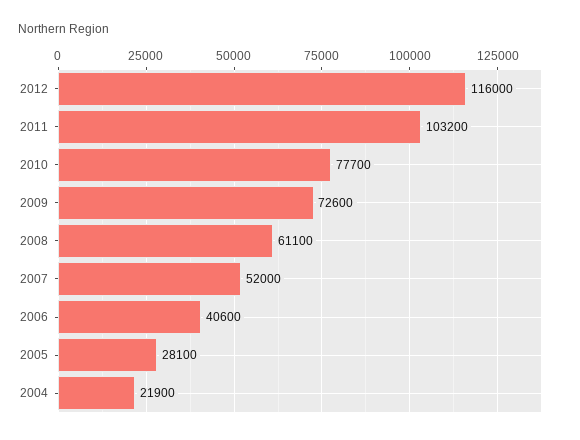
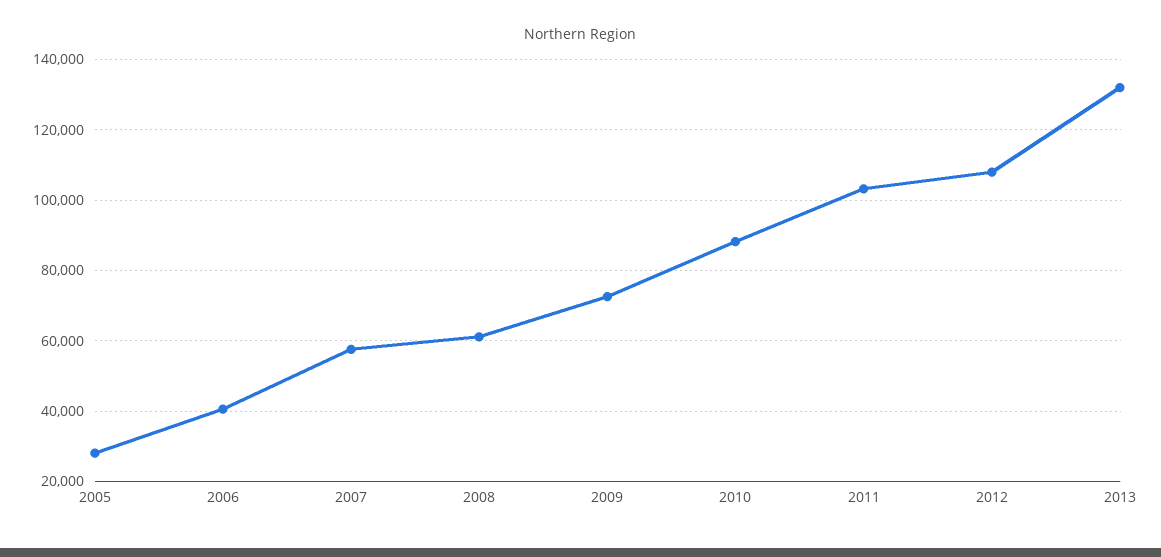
2012: 116000 -> 108000
2010: 77700 -> 88000
2007: 52000 -> 58000
2004: 21900 -> none
2013: none -> 132000

